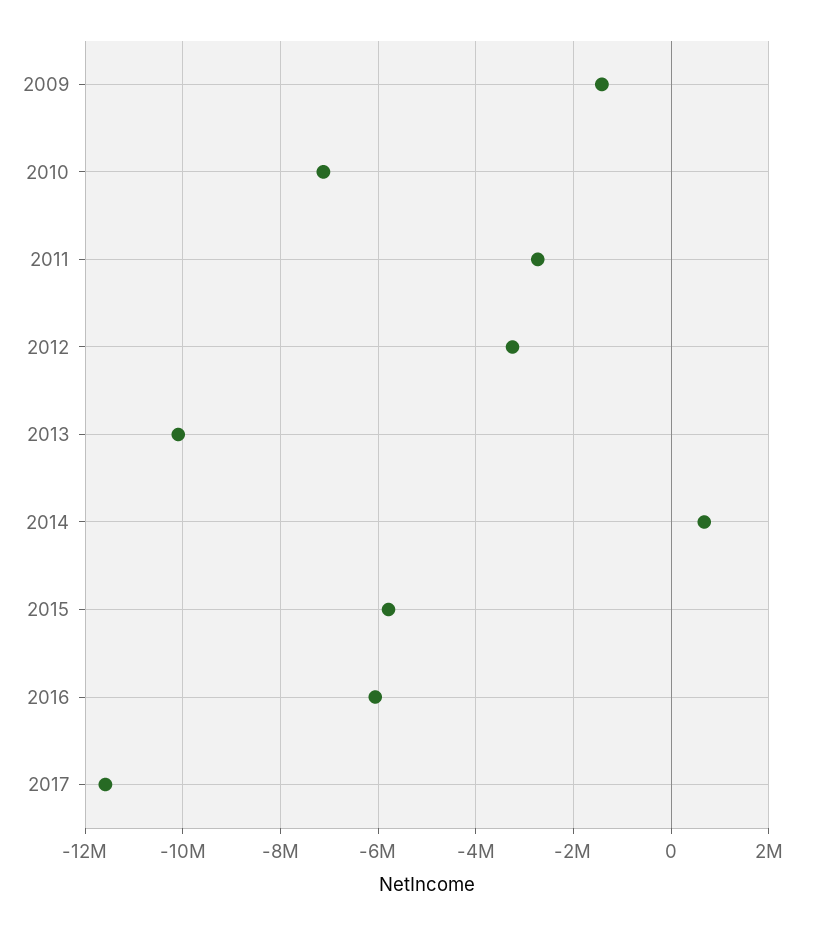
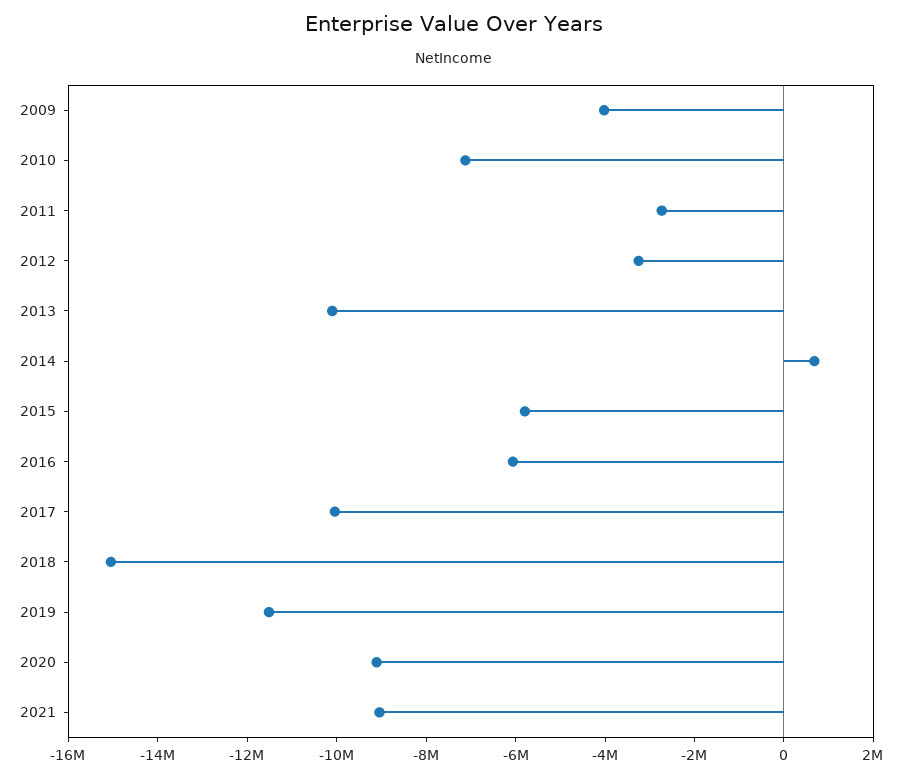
2009: -1400000 -> -4000000
2017: -11600000 -> -10000000
2018: none -> -15000000
2019: none -> -11500000
2020: none -> -9000000
2021: none -> -9000000

